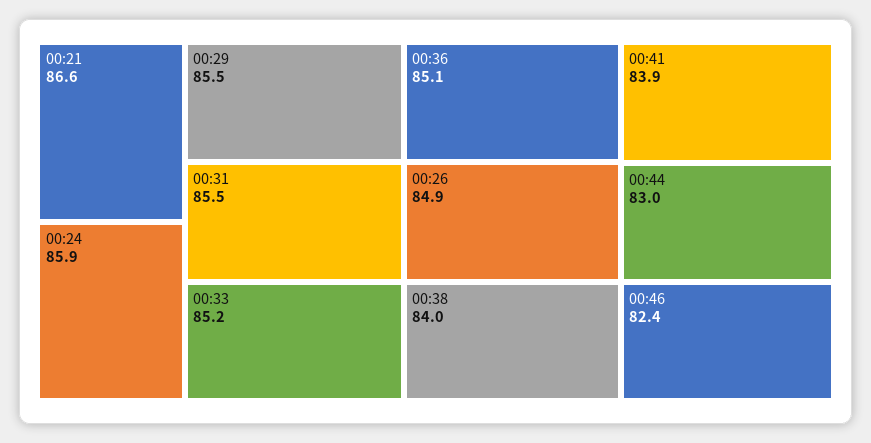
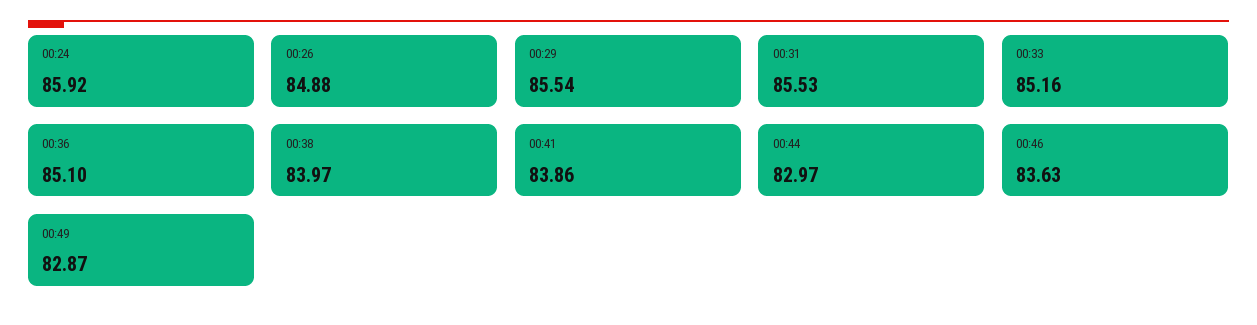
00:21: 86.6 -> none
00:46: 82.4 -> 83.63
00:49: none -> 82.87

